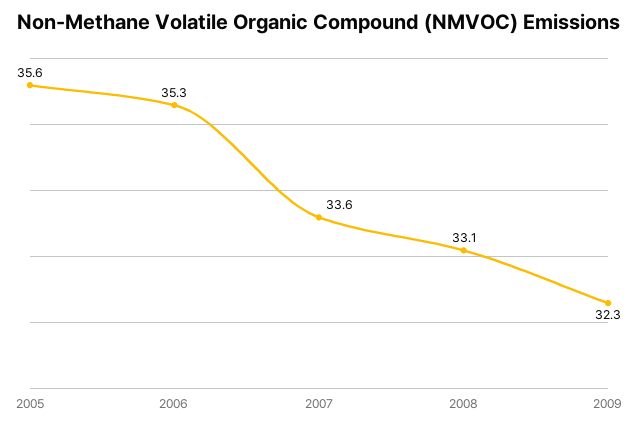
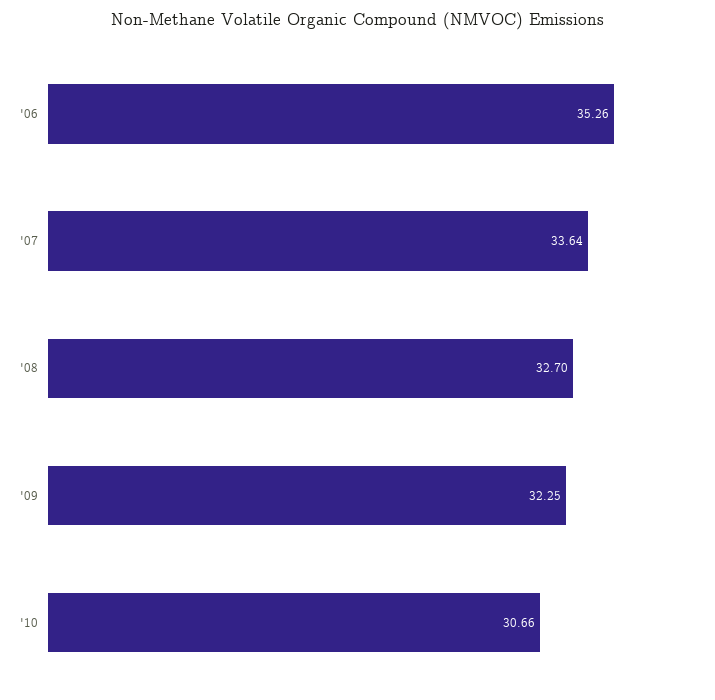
2005: 35.6 -> none
2008: 33.1 -> 32.7
'10: none -> 30.66

